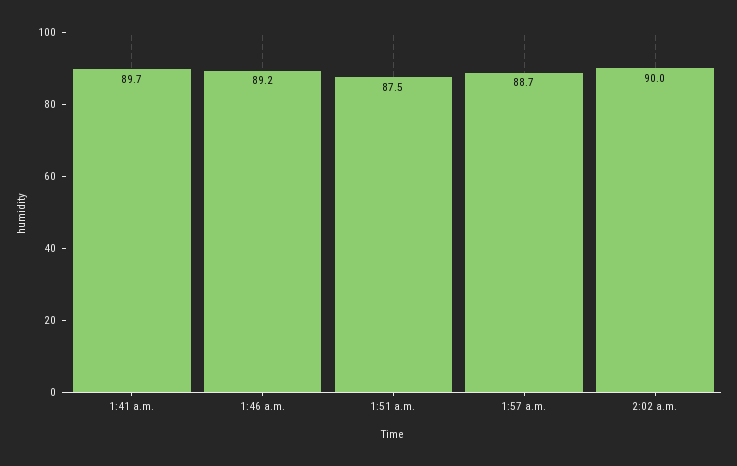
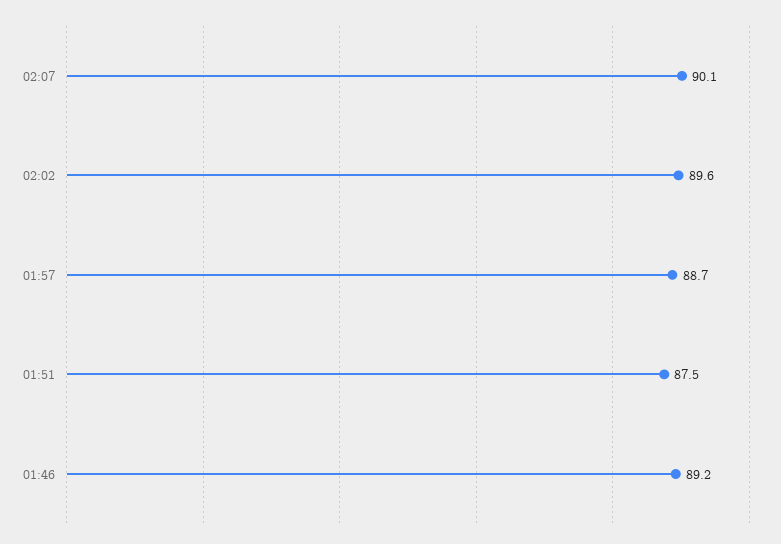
1:41 a.m.: 89.7 -> none
2:02 a.m.: 90 -> 89.6
02:07: none -> 90.1

